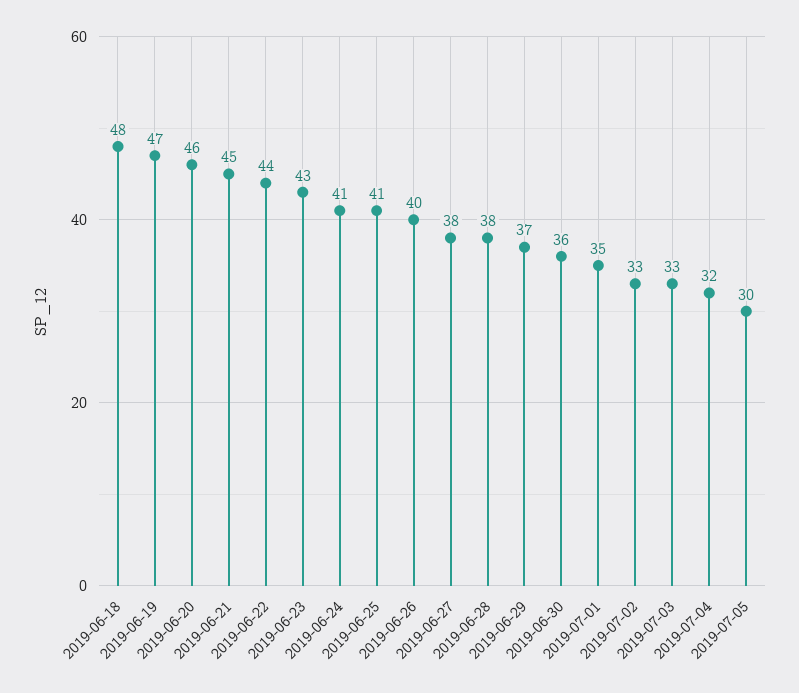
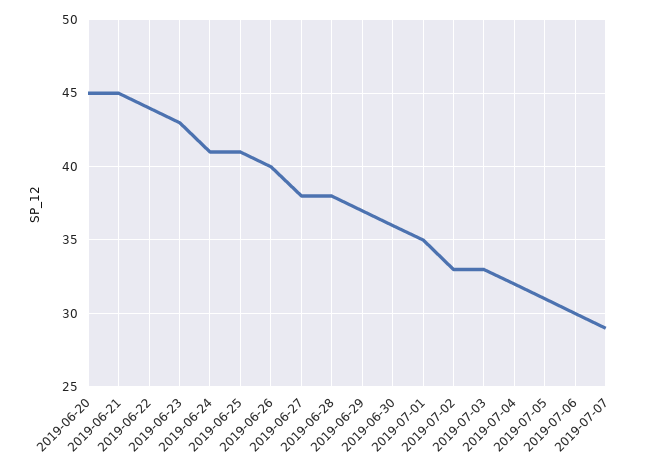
2019-06-18: 48 -> none
2019-06-19: 47 -> none
2019-06-20: 46 -> 45
2019-07-05: 30 -> 31
2019-07-06: none -> 30
2019-07-07: none -> 29

